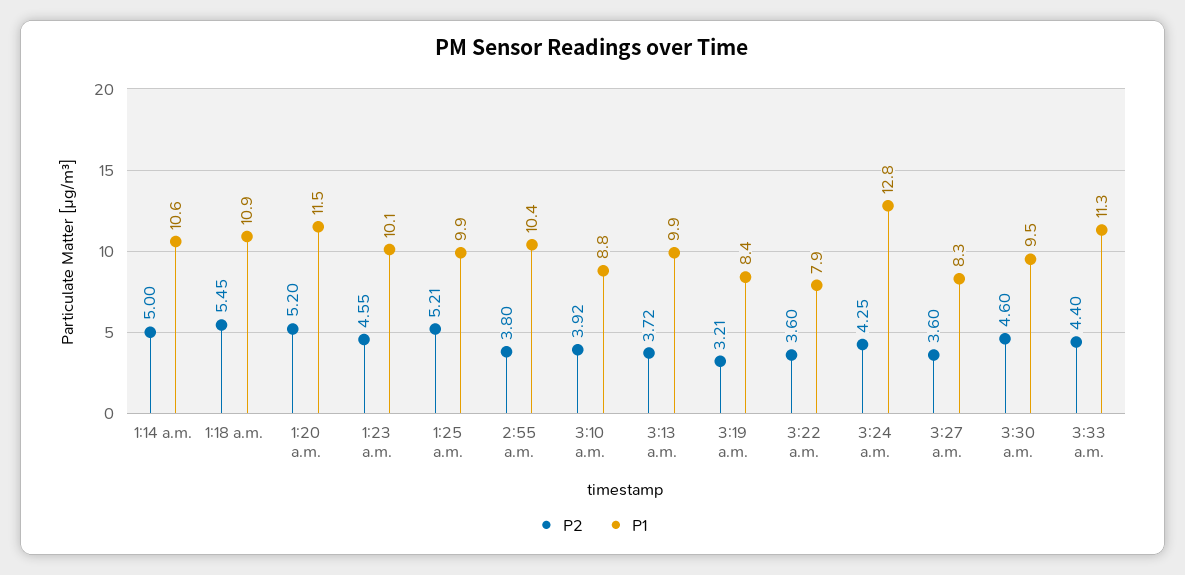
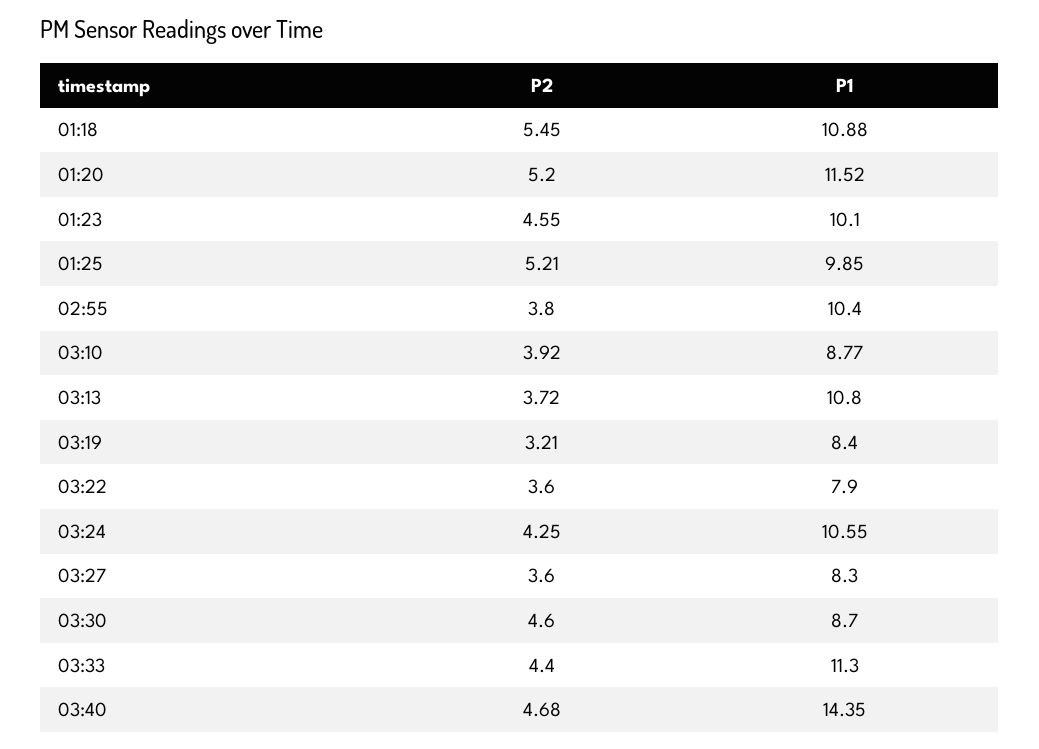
P2, 1:14 a.m.: 5 -> none
P1, 1:14 a.m.: 10.6 -> none
P1, 3:13 a.m.: 9.9 -> 10.8
P1, 3:24 a.m.: 12.8 -> 10.55
P1, 3:30 a.m.: 9.5 -> 8.7
P2, 03:40: none -> 4.68
P1, 03:40: none -> 14.35

